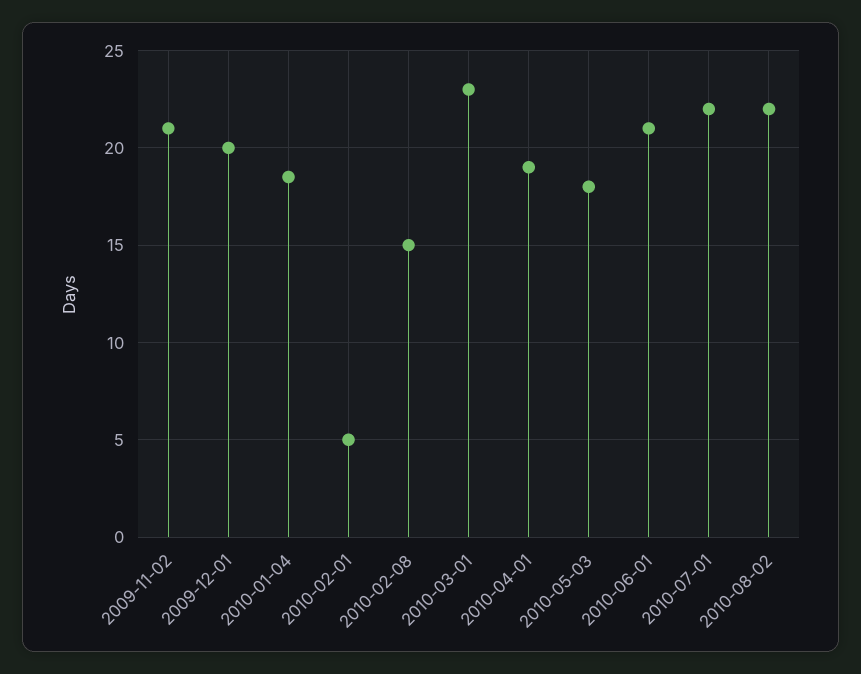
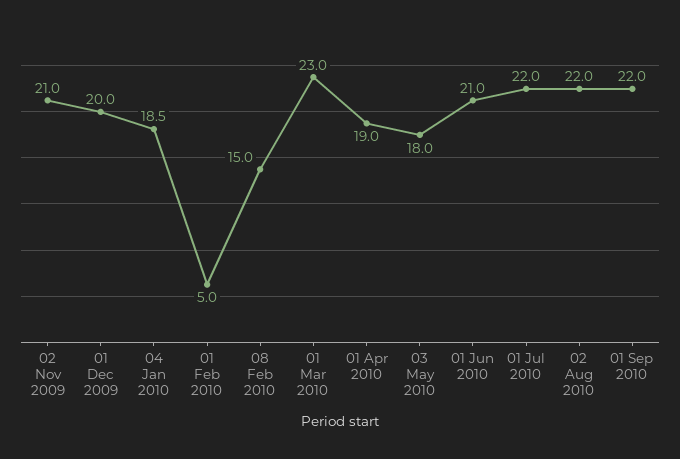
01 Sep 2010: none -> 22

